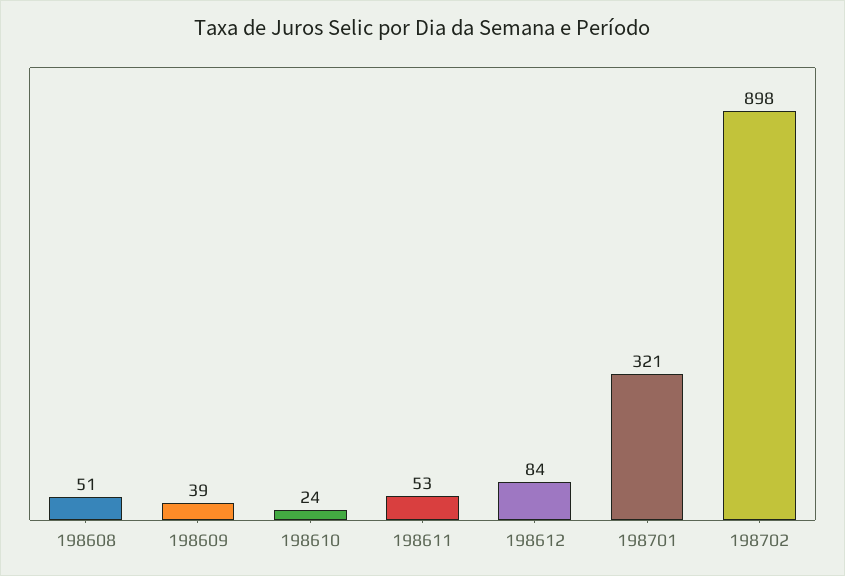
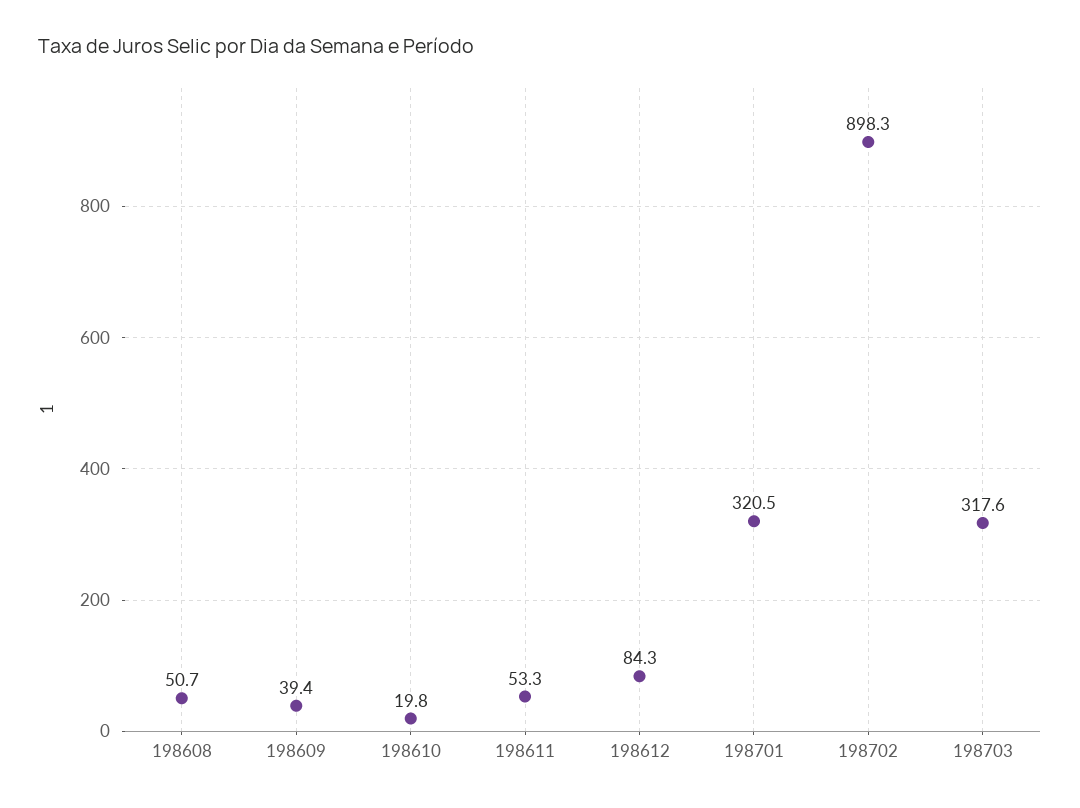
198610: 24 -> 19.8
198703: none -> 317.6

